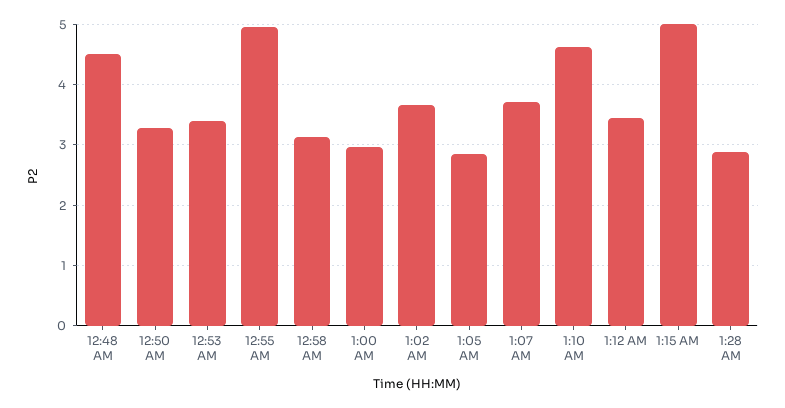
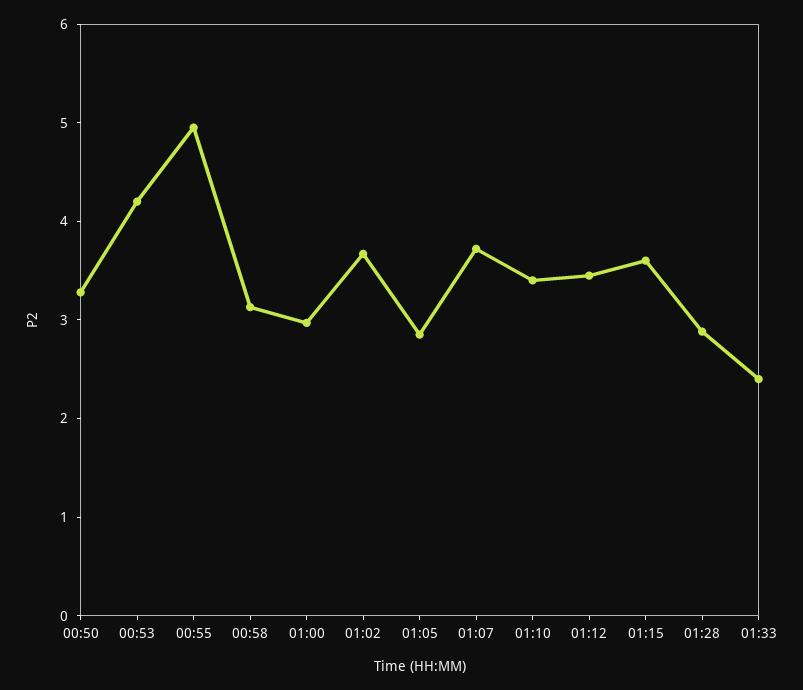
12:48 AM: 4.5 -> none
12:53 AM: 3.4 -> 4.2
1:10 AM: 4.6 -> 3.4
1:15 AM: 5 -> 3.6
01:33: none -> 2.4

